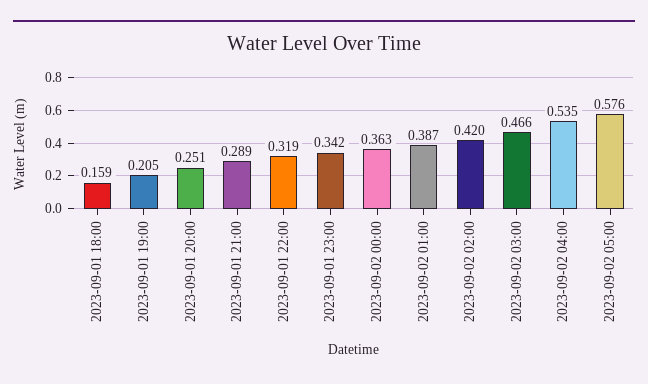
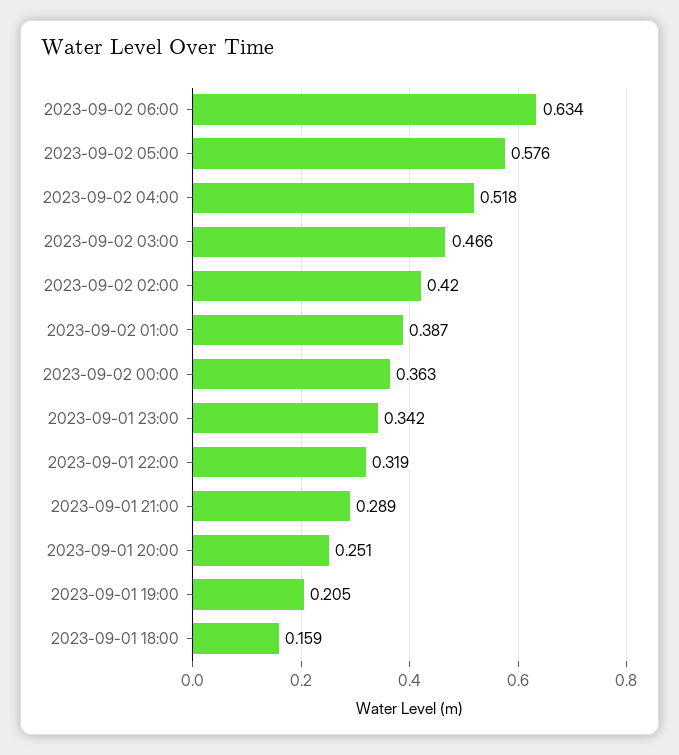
2023-09-02 04:00: 0.535 -> 0.518
2023-09-02 06:00: none -> 0.634

